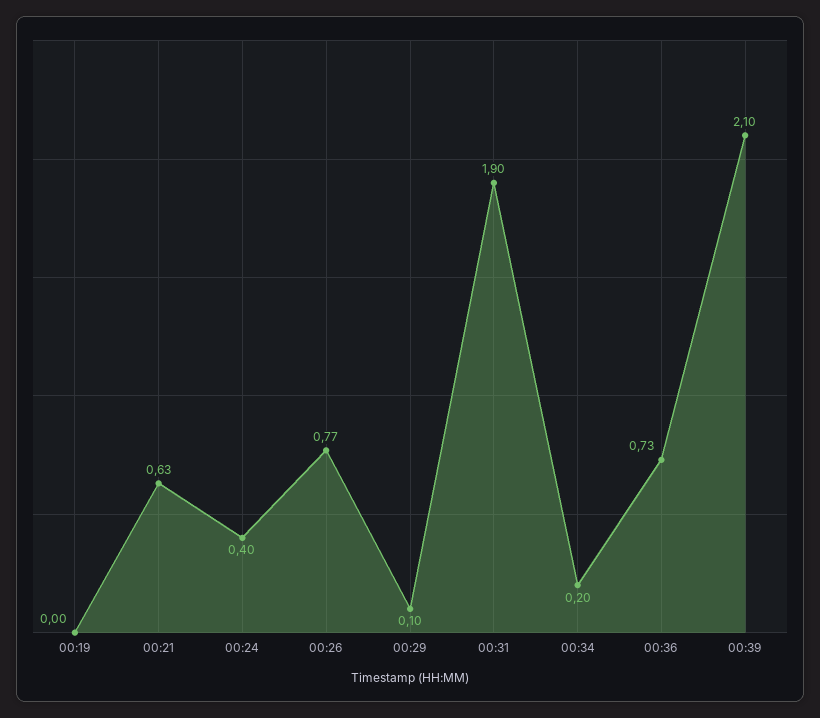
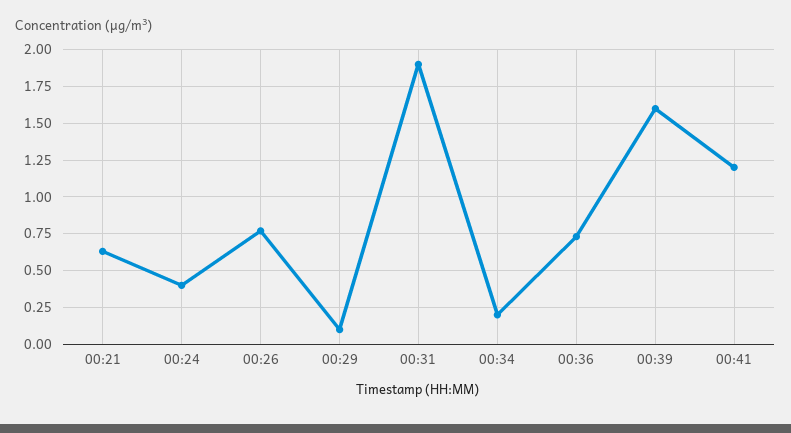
00:19: 0 -> none
00:39: 2.1 -> 1.6
00:41: none -> 1.2

